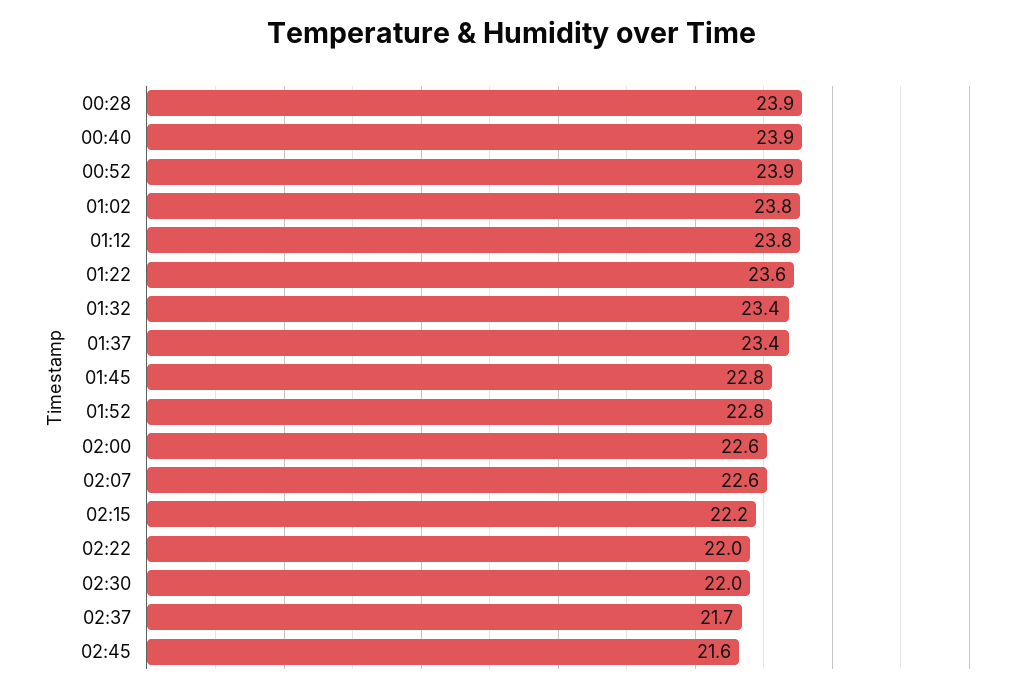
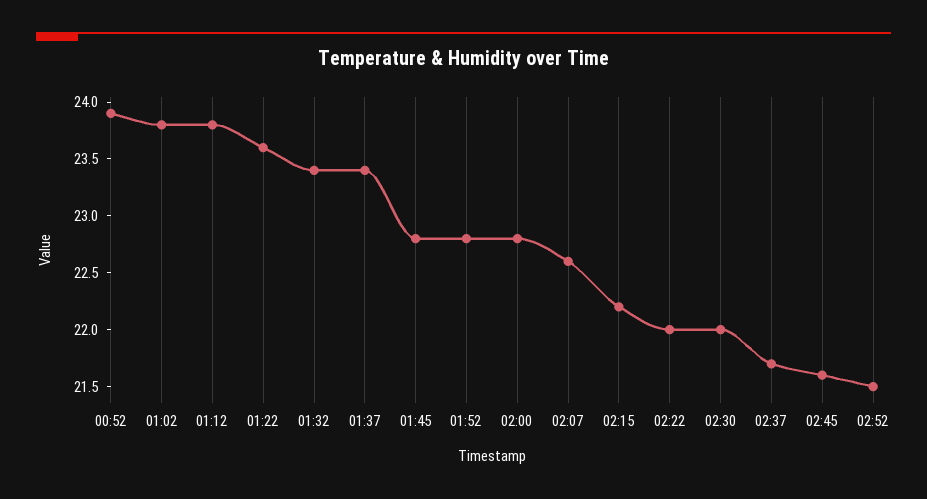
00:28: 23.9 -> none
00:40: 23.9 -> none
02:00: 22.6 -> 22.8
02:52: none -> 21.5

